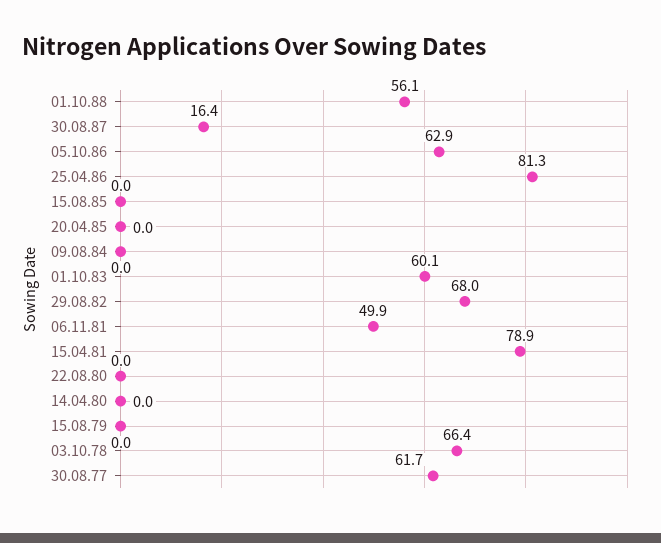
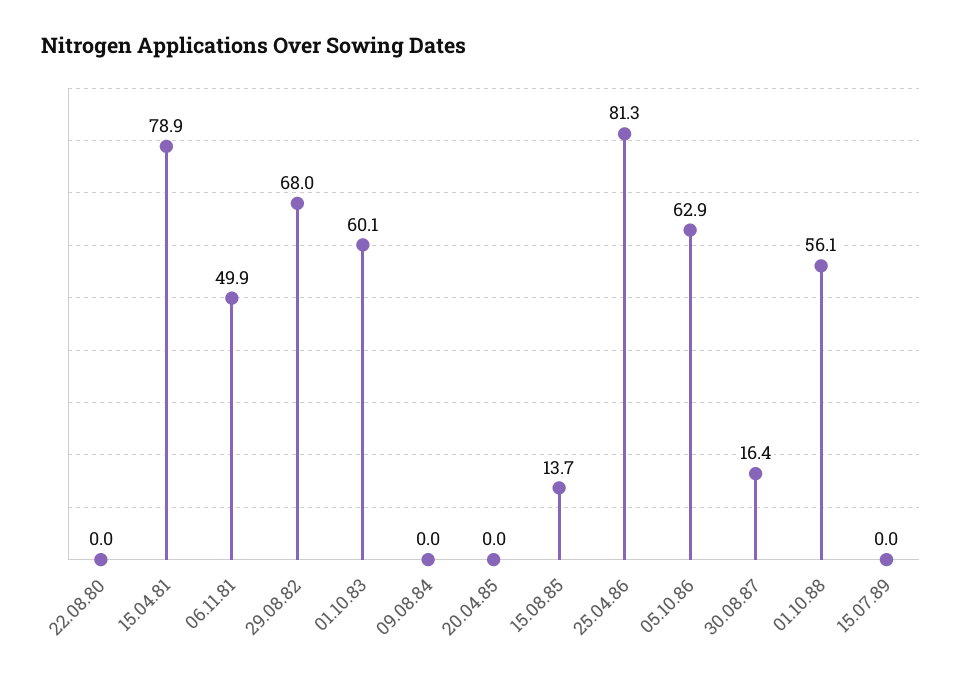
15.08.85: 0 -> 13.7
14.04.80: 0 -> none
15.08.79: 0 -> none
03.10.78: 66.4 -> none
30.08.77: 61.7 -> none
15.07.89: none -> 0

